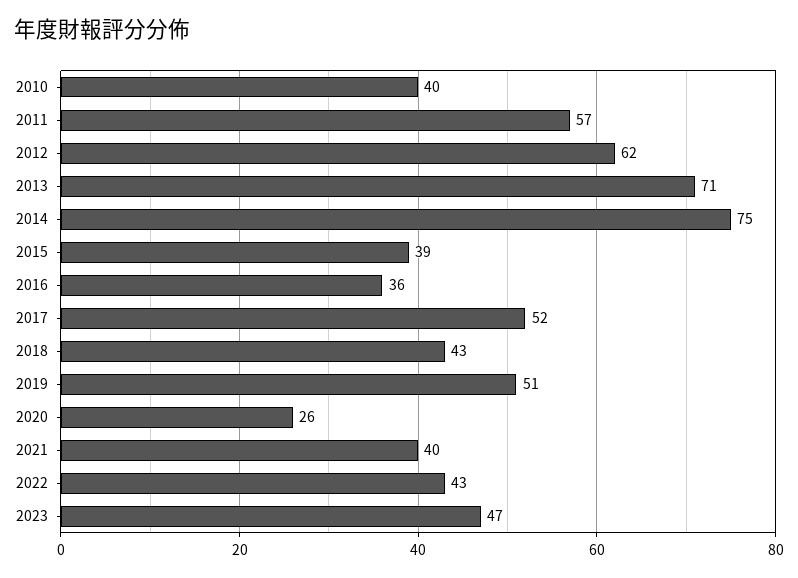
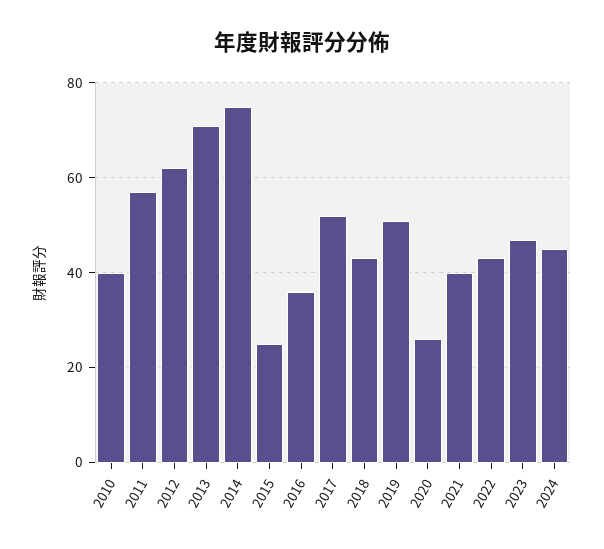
2015: 39 -> 25
2024: none -> 45

